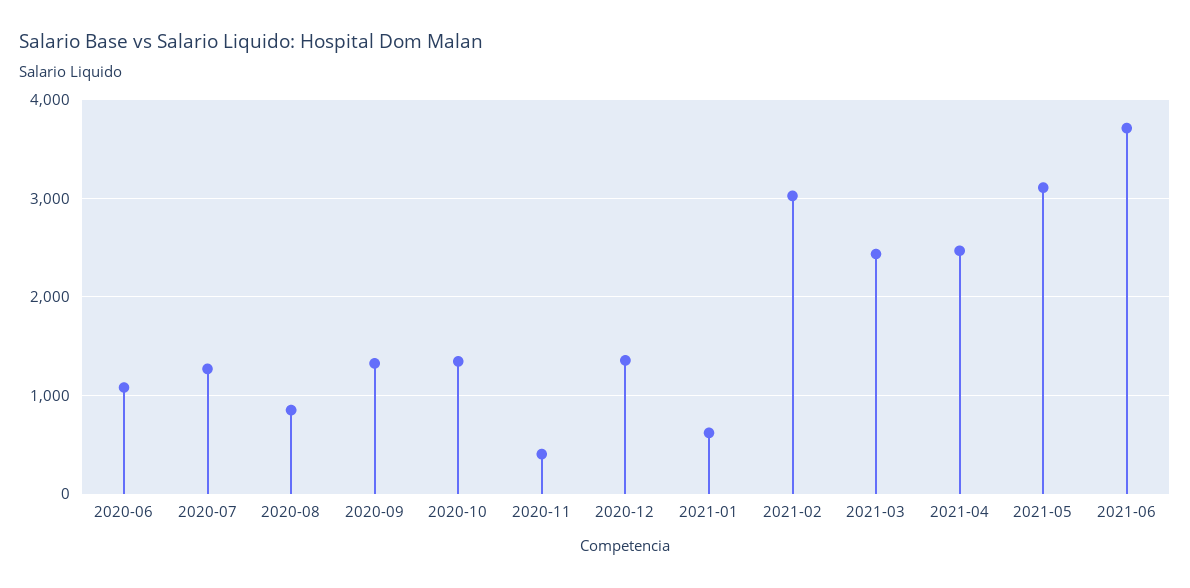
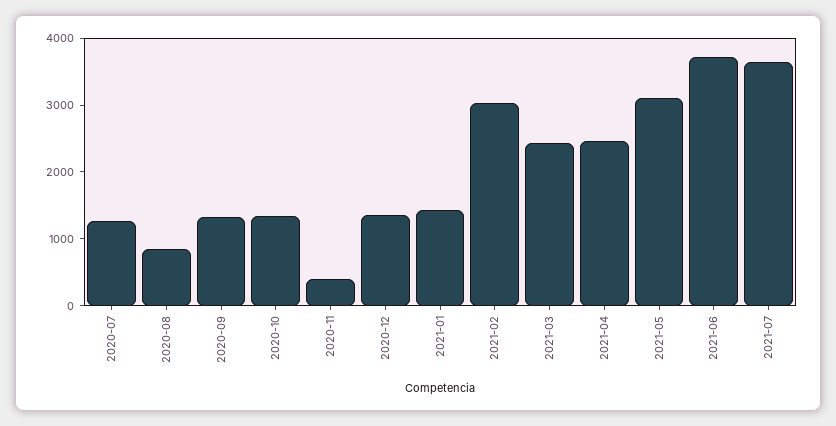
2020-06: 1100 -> none
2021-01: 600 -> 1400
2021-07: none -> 3600

